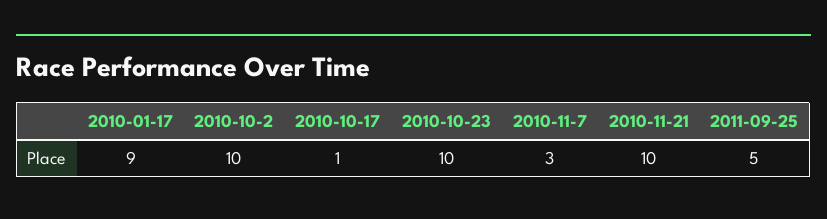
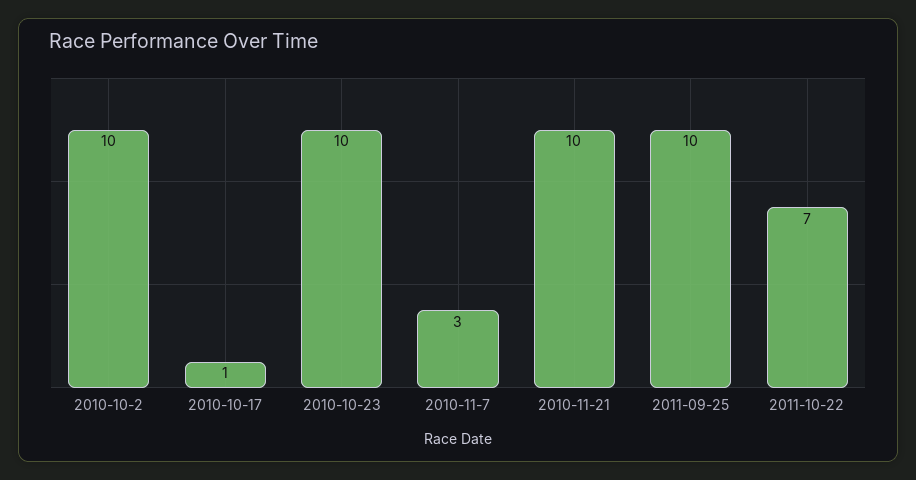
2010-01-17: 9 -> none
2011-09-25: 5 -> 10
2011-10-22: none -> 7

